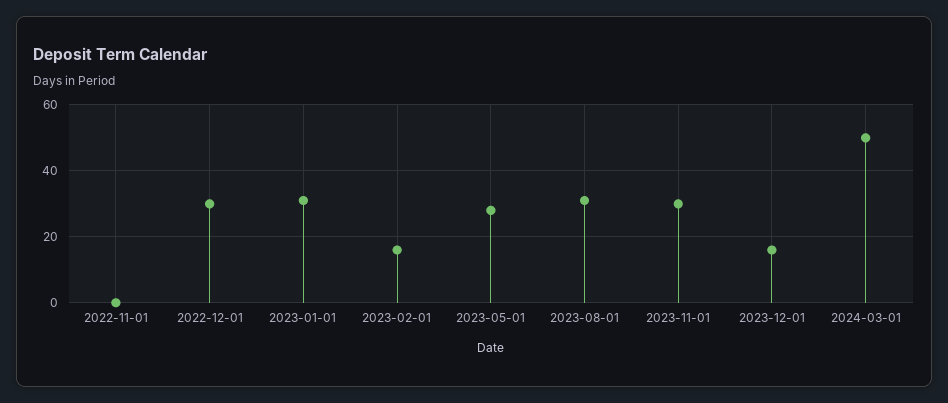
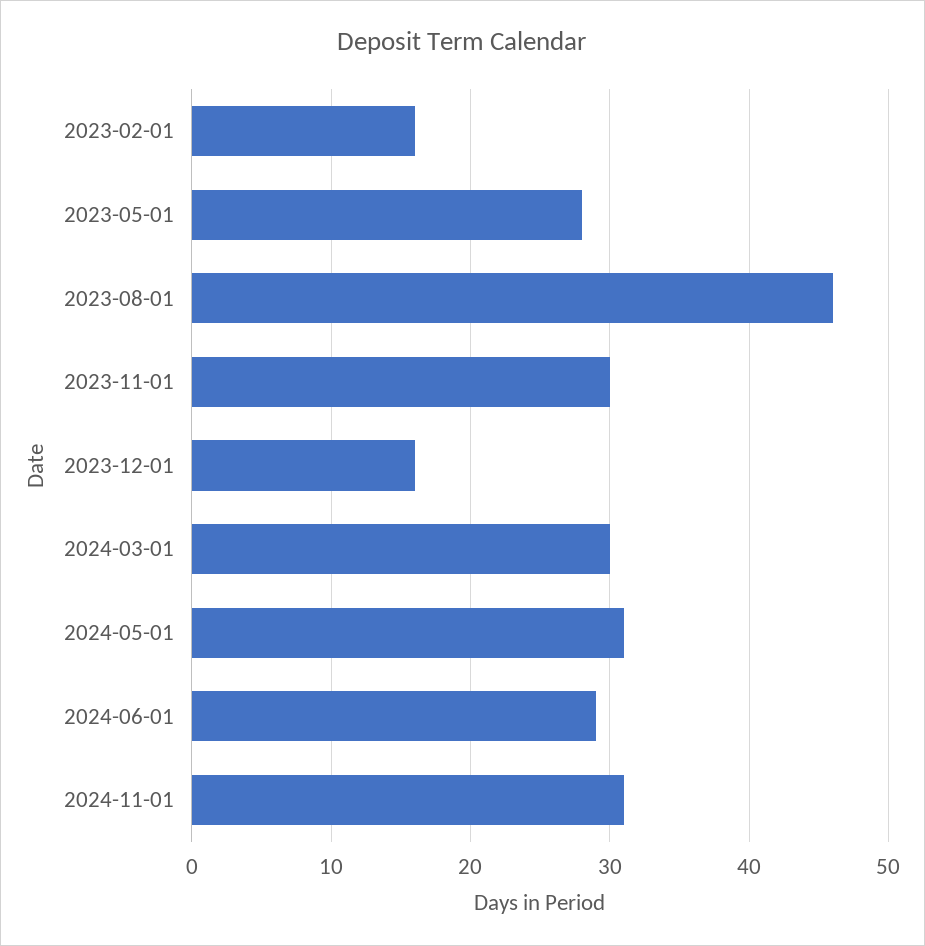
2022-11-01: 0 -> none
2022-12-01: 30 -> none
2023-01-01: 30 -> none
2023-08-01: 30 -> 46
2024-03-01: 50 -> 30
2024-05-01: none -> 31
2024-06-01: none -> 29
2024-11-01: none -> 31

